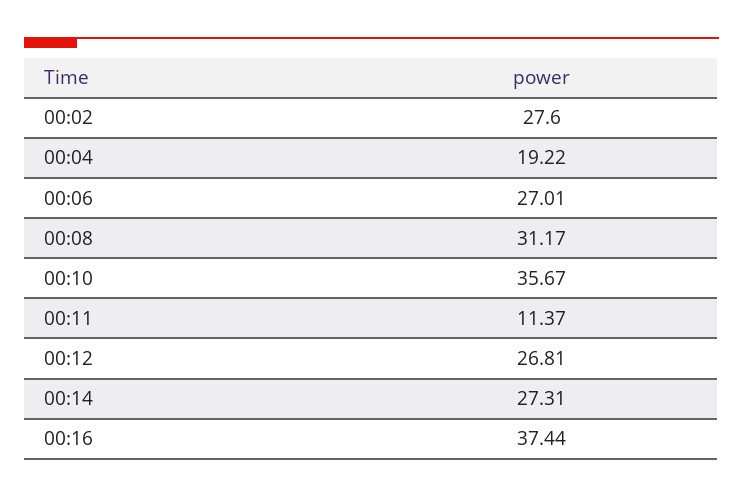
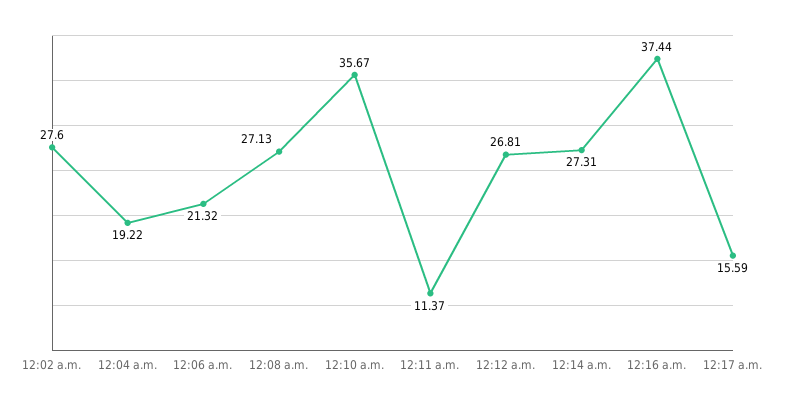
00:06: 27.01 -> 21.32
00:08: 31.17 -> 27.13
12:17 a.m.: none -> 15.59

